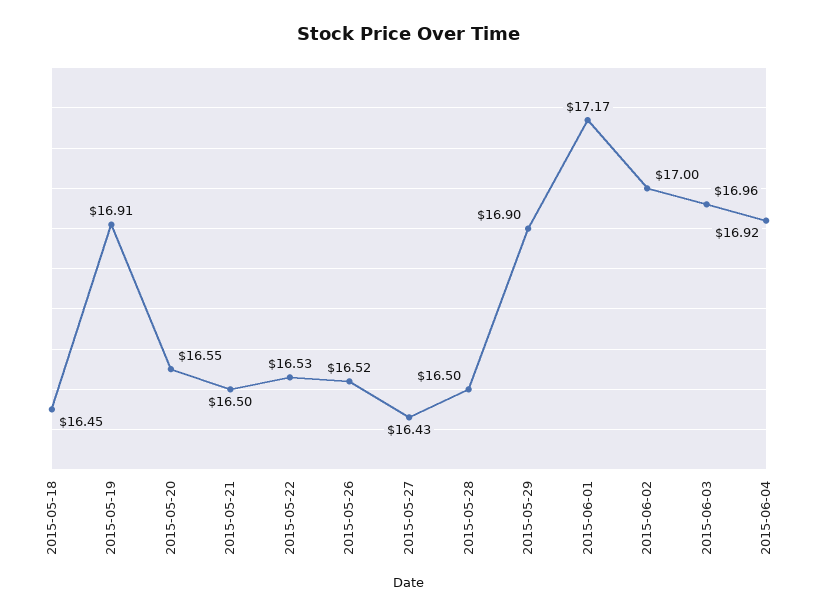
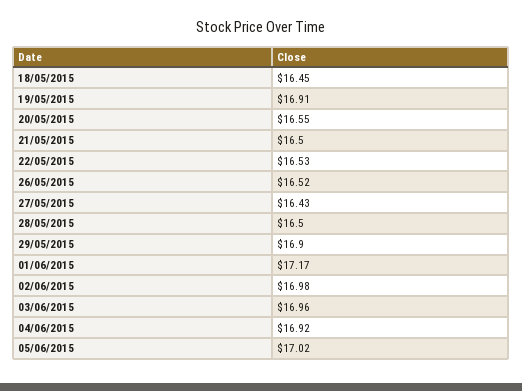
2015-06-02: 17 -> 16.98
05/06/2015: none -> 17.02

